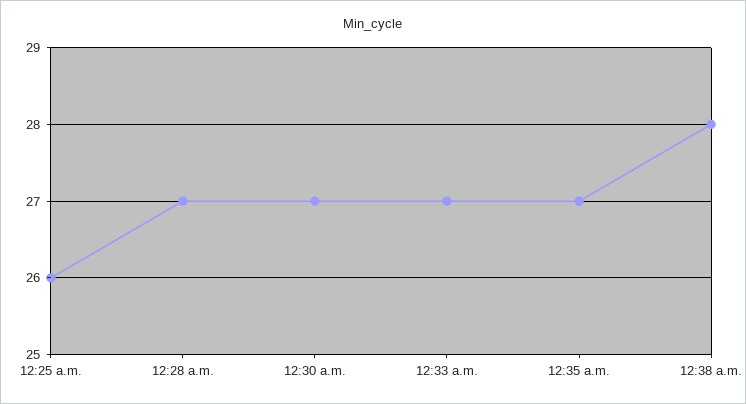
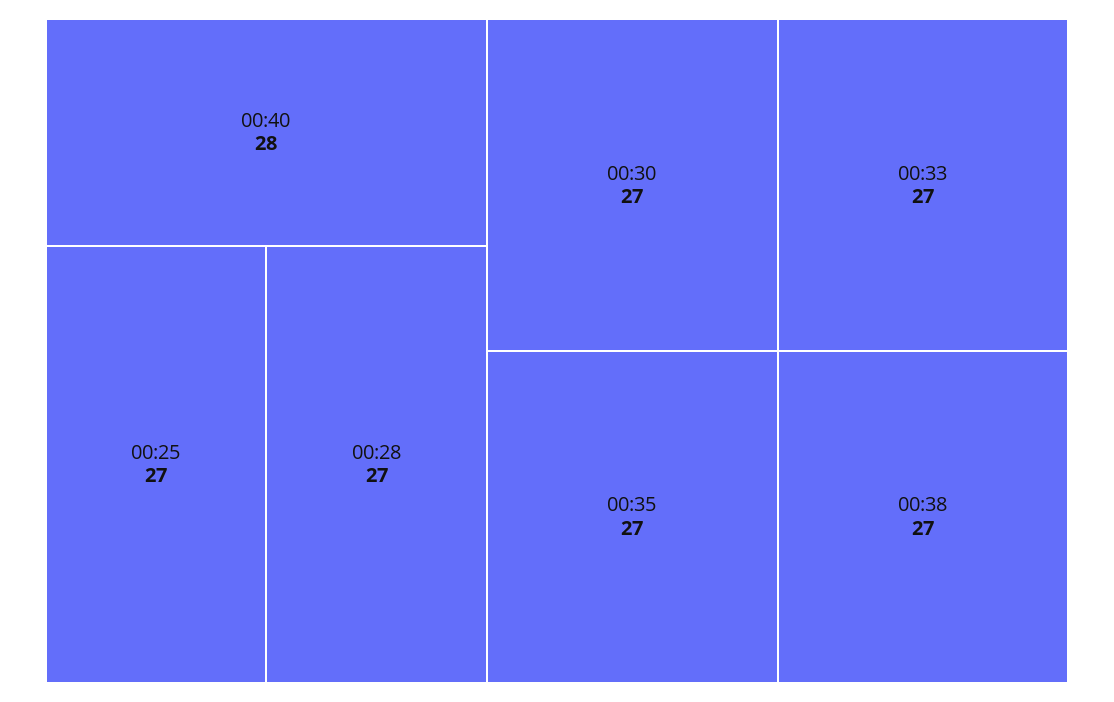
12:25 a.m.: 26 -> 27
12:38 a.m.: 28 -> 27
00:40: none -> 28

